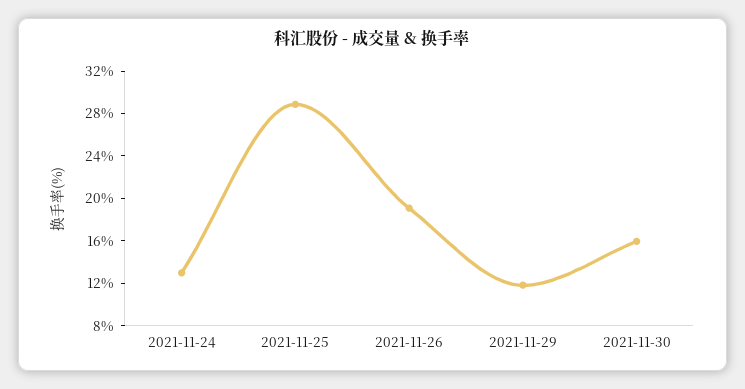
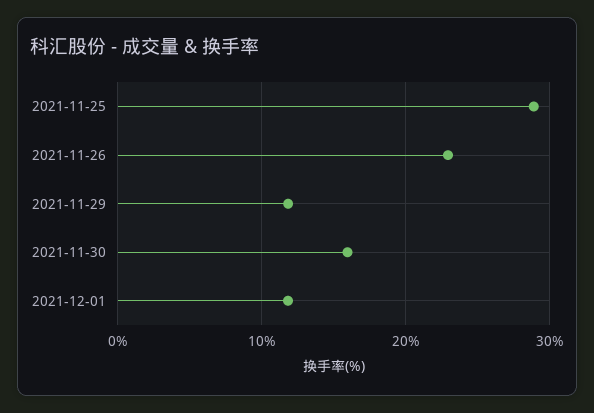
2021-11-24: 13 -> none
2021-11-26: 19 -> 23
2021-12-01: none -> 12

